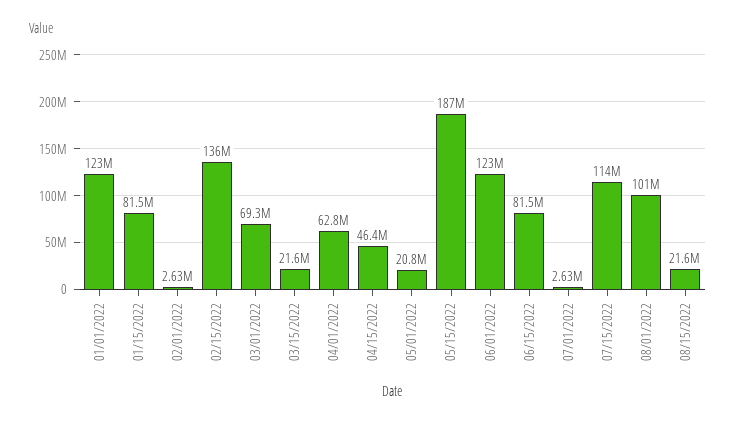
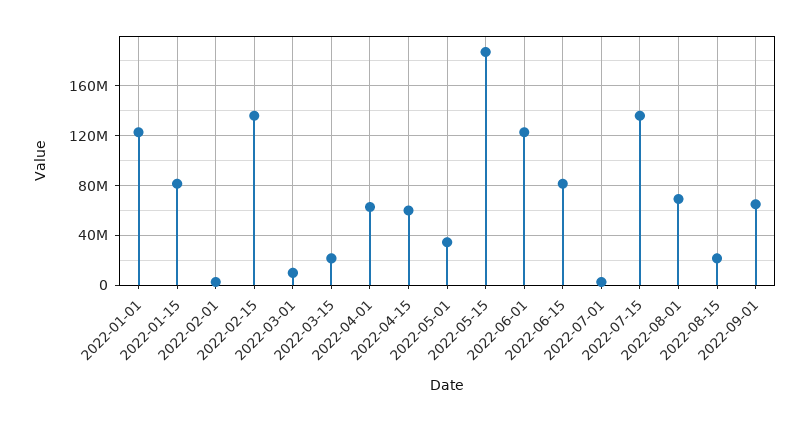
03/01/2022: 69300000 -> 10000000
04/15/2022: 46400000 -> 60000000
05/01/2022: 20800000 -> 35000000
07/15/2022: 114000000 -> 135000000
08/01/2022: 101000000 -> 70000000
2022-09-01: none -> 65000000

